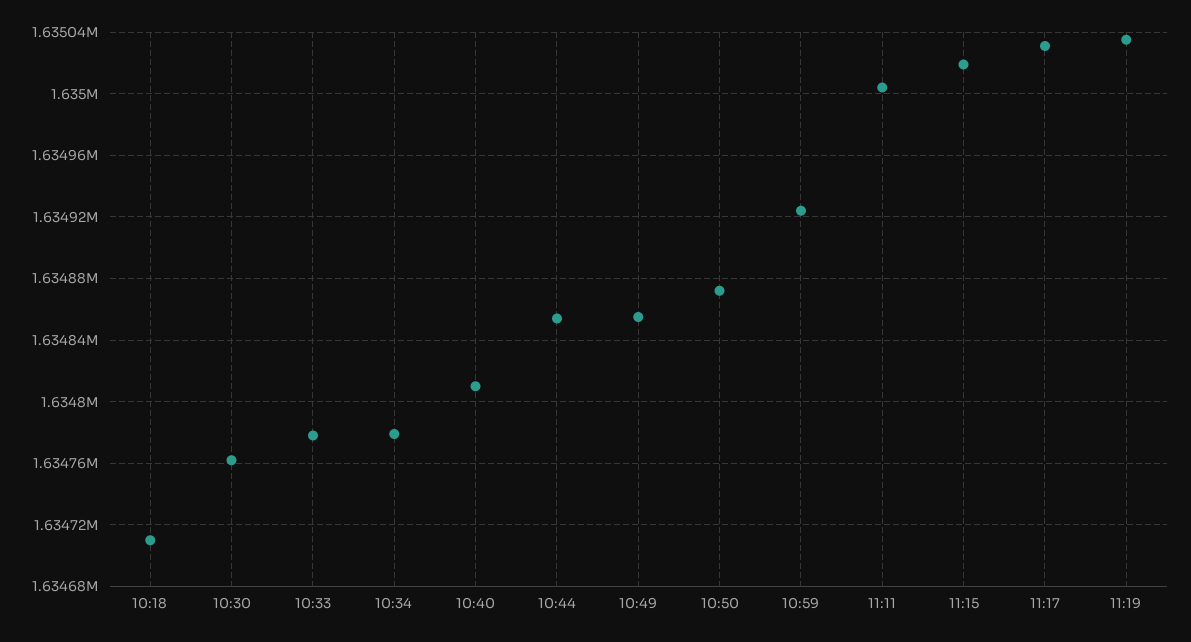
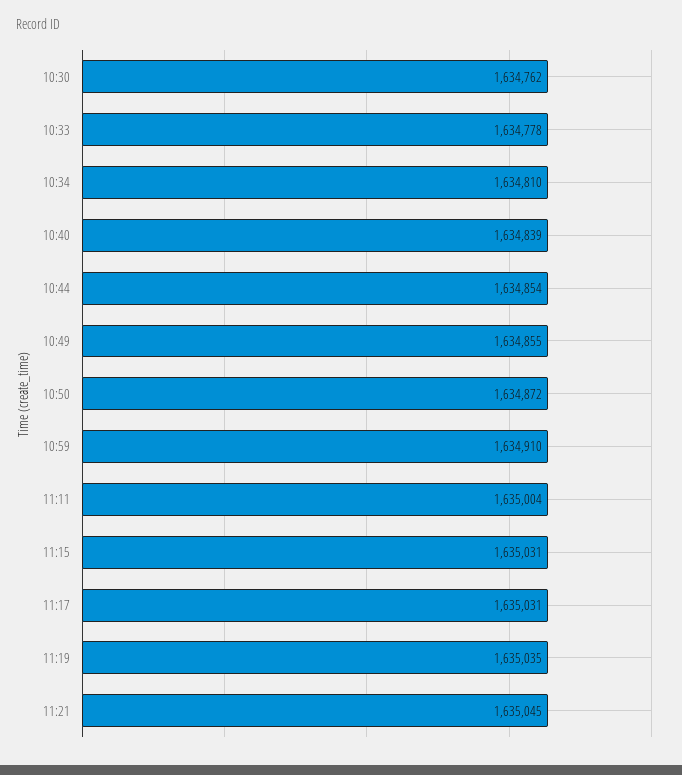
10:18: 1634710 -> none
10:34: 1634780 -> 1634810
10:40: 1634810 -> 1634839
10:59: 1634925 -> 1634910
11:15: 1635020 -> 1635031
11:21: none -> 1635045

